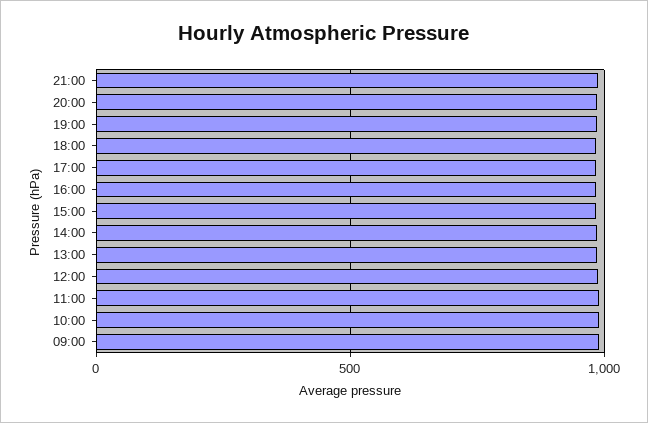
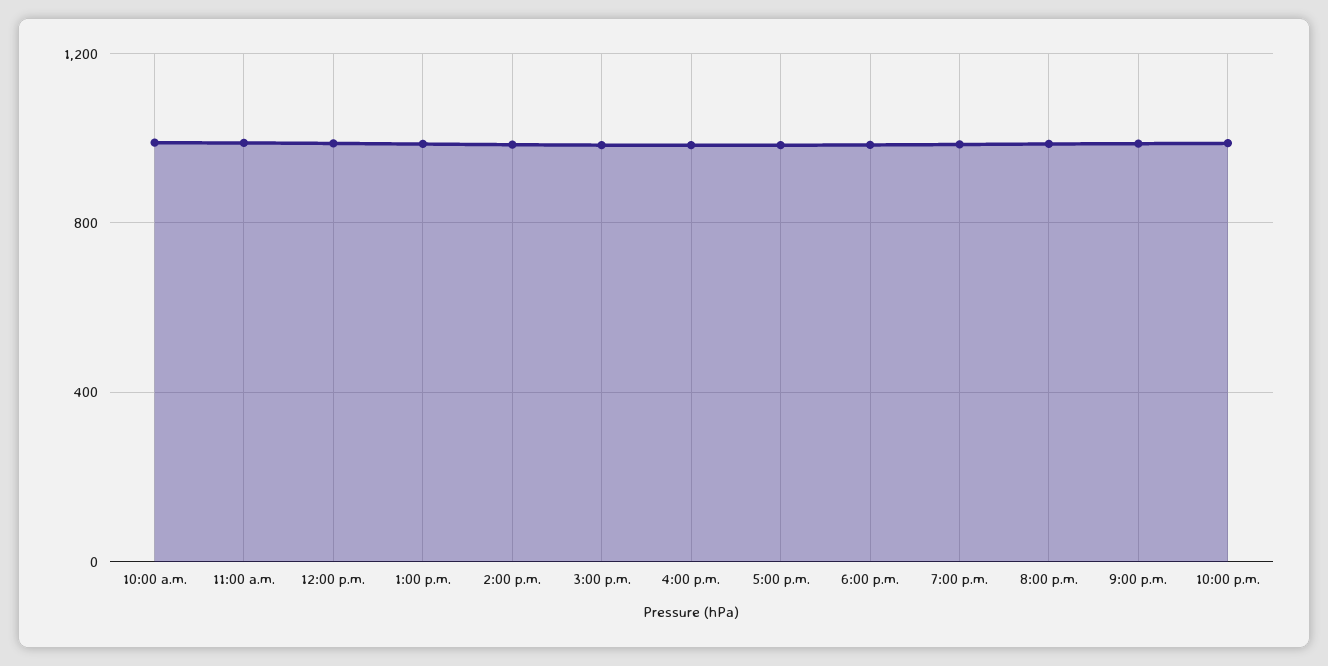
09:00: 1000 -> none
10:00 p.m.: none -> 1000

